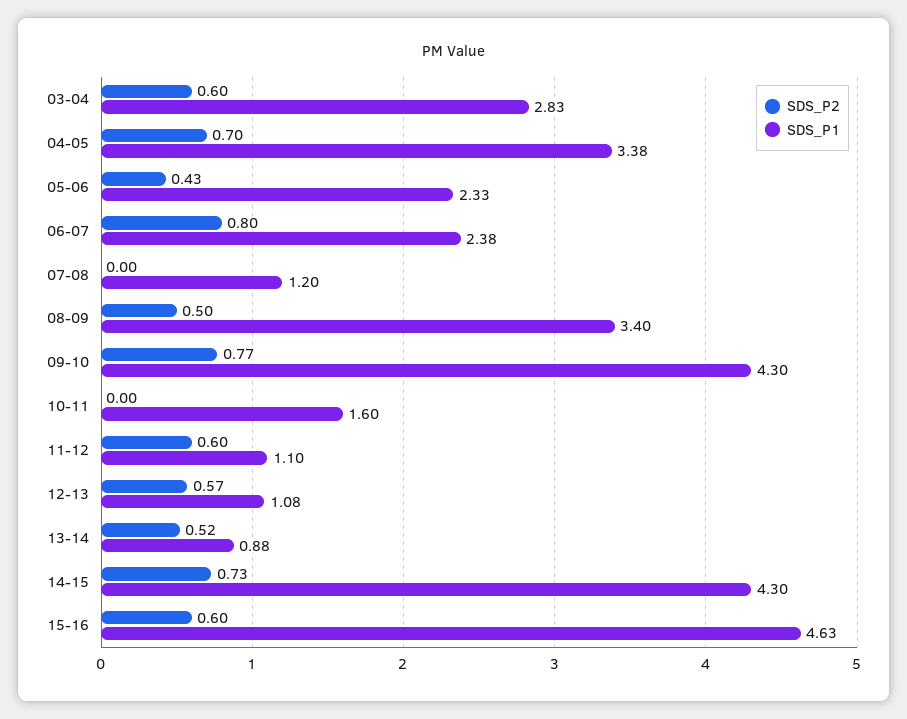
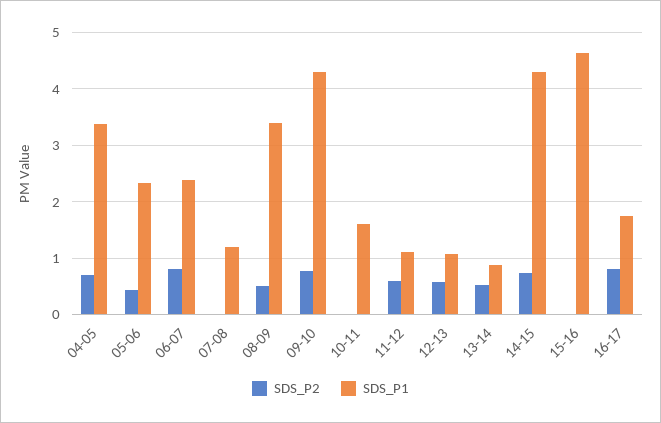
SDS_P2, 03-04: 0.6 -> none
SDS_P1, 03-04: 2.83 -> none
SDS_P2, 15-16: 0.6 -> 0
SDS_P2, 16-17: none -> 0.8
SDS_P1, 16-17: none -> 1.8

